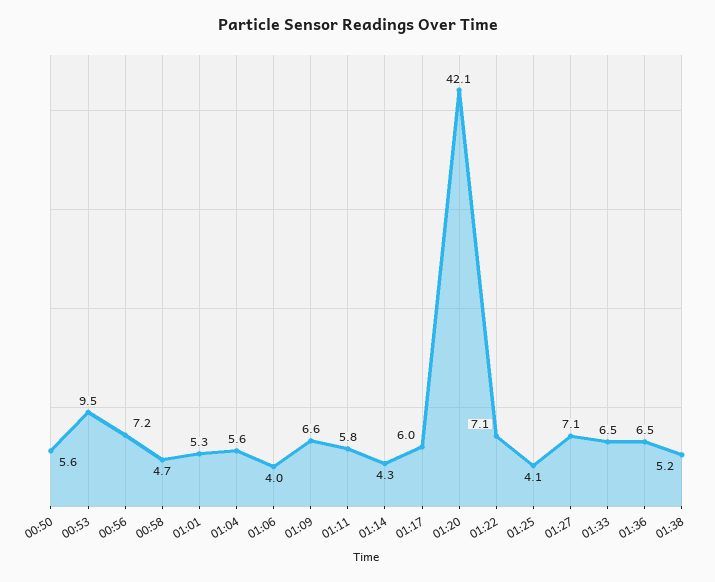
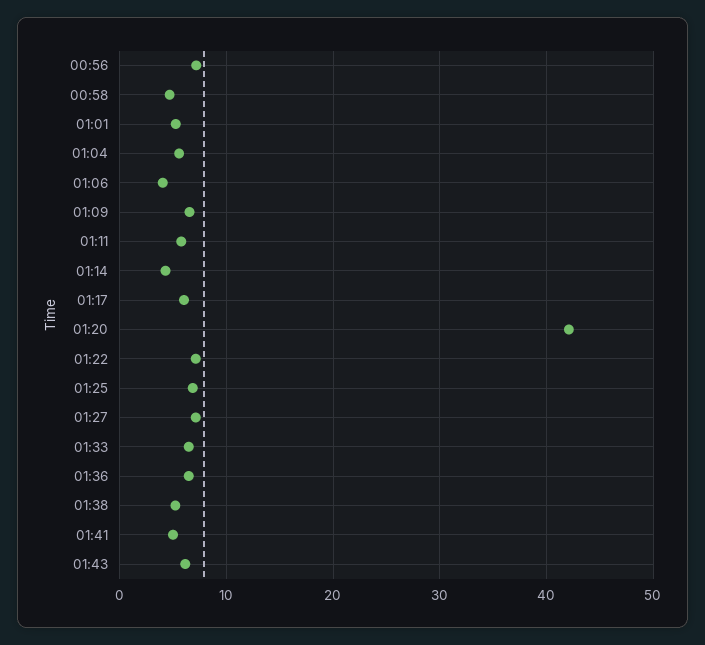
00:50: 5.6 -> none
00:53: 9.5 -> none
01:25: 4.1 -> 7
01:41: none -> 5
01:43: none -> 6

